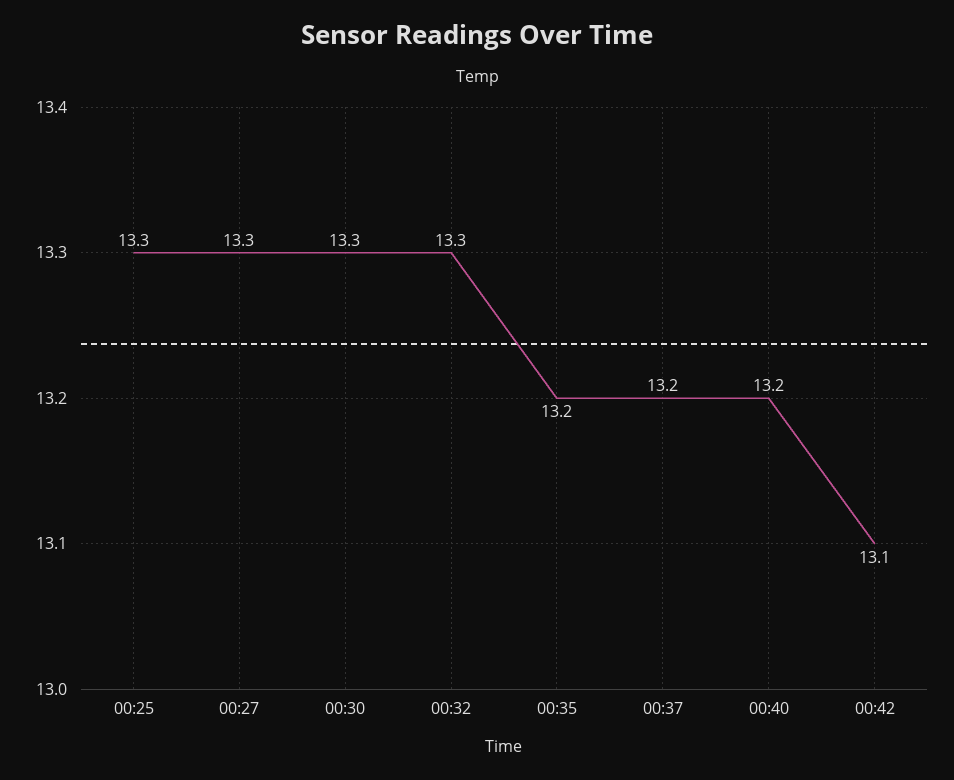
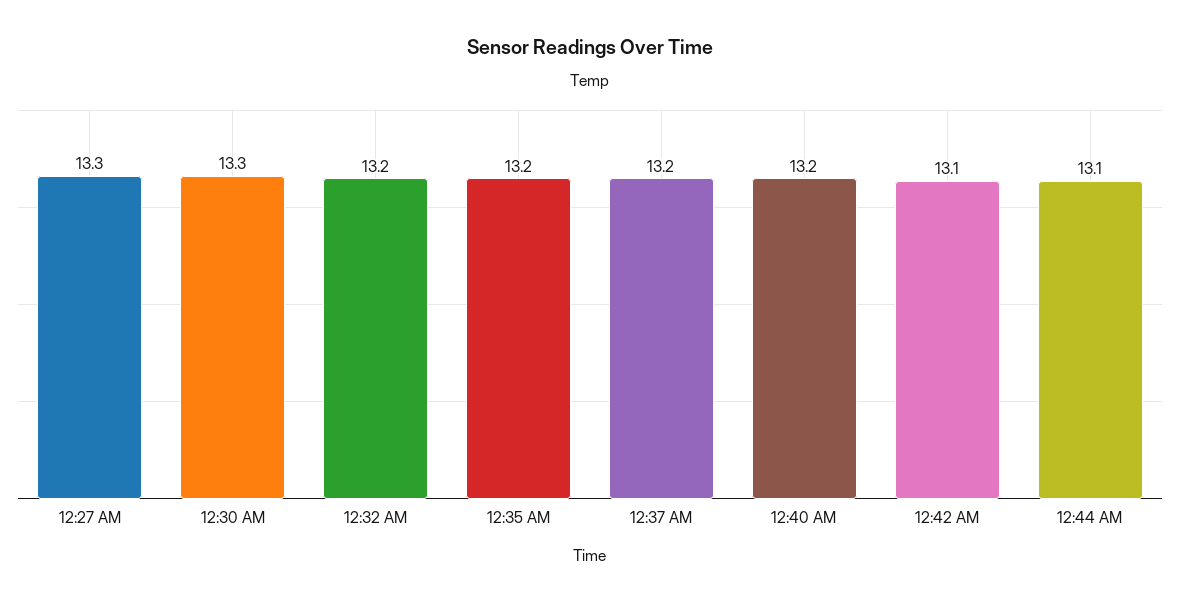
00:25: 13.3 -> none
00:32: 13.3 -> 13.2
12:44 AM: none -> 13.1

